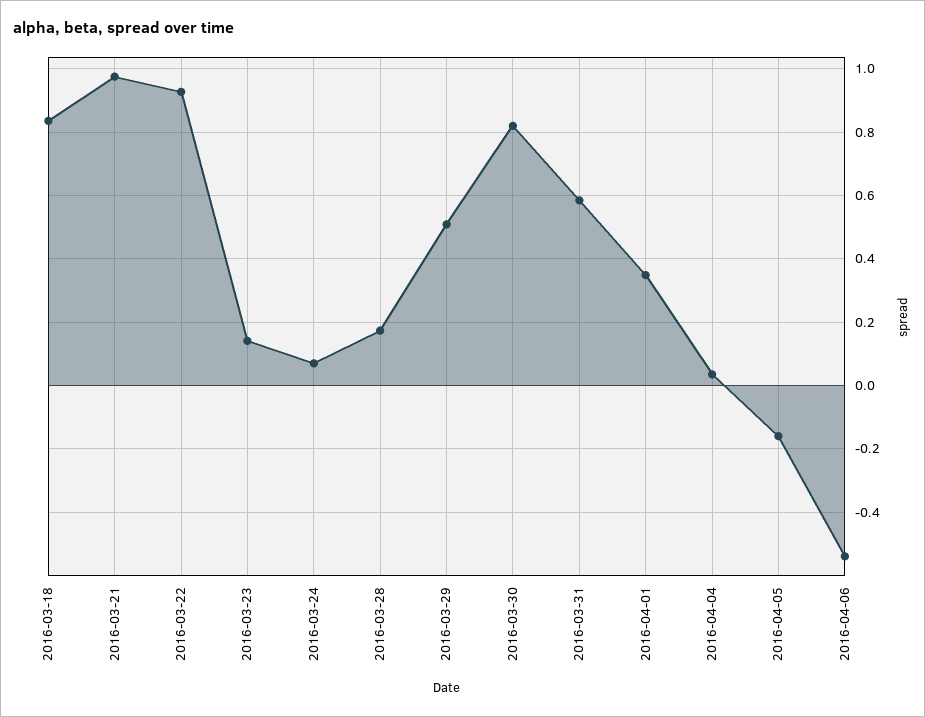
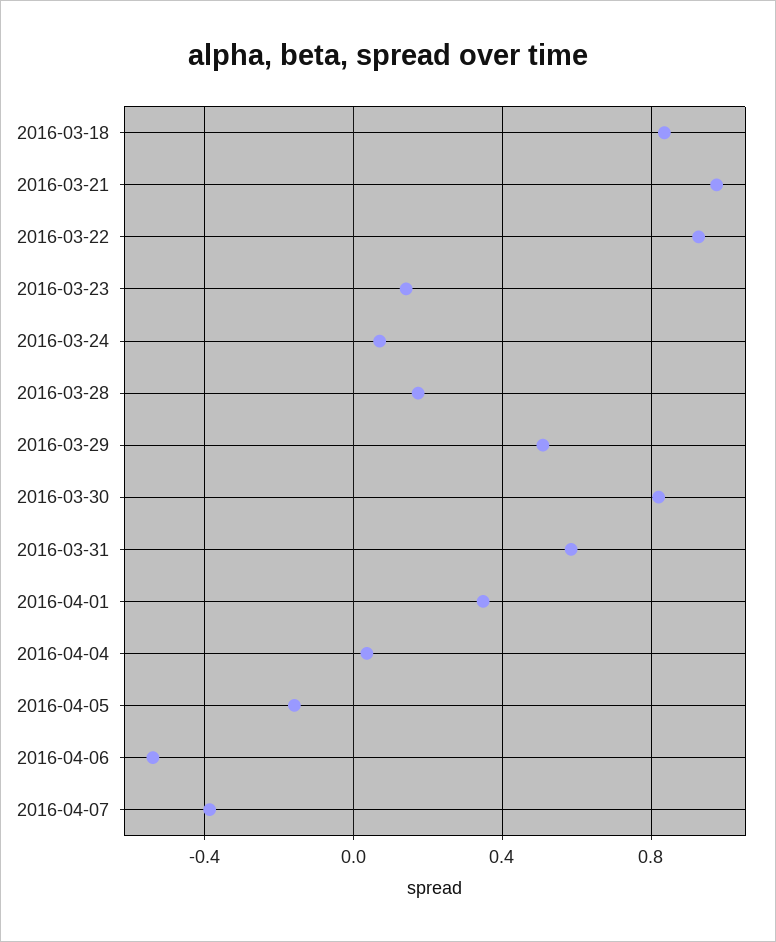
2016-04-07: none -> -0.4

